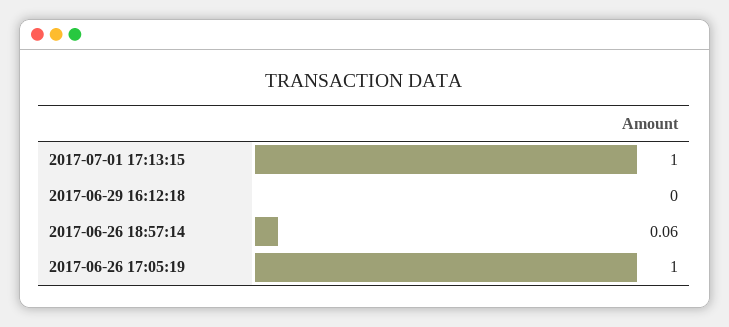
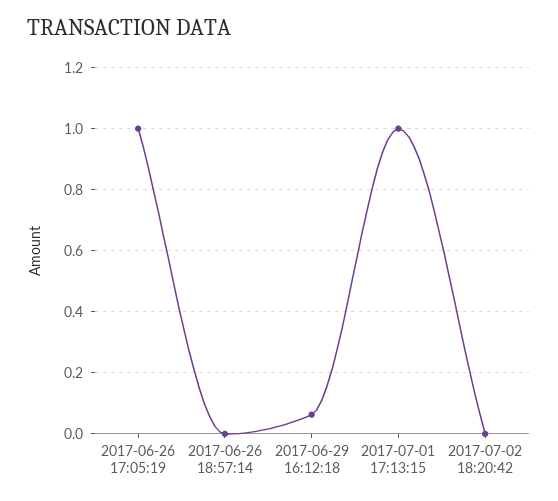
2017-06-29 16:12:18: 0 -> 0.06
2017-06-26 18:57:14: 0.06 -> 0
2017-07-02 18:20:42: none -> 0

